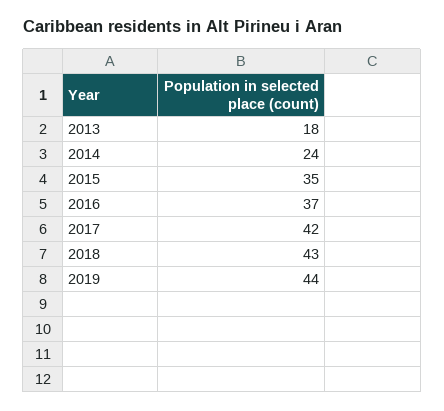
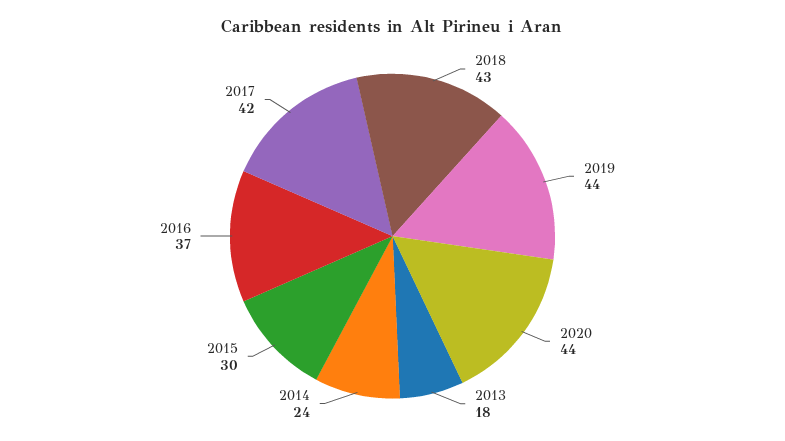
2015: 35 -> 30
2020: none -> 44

